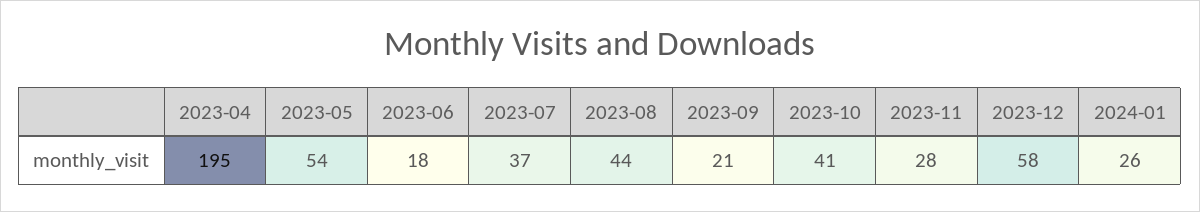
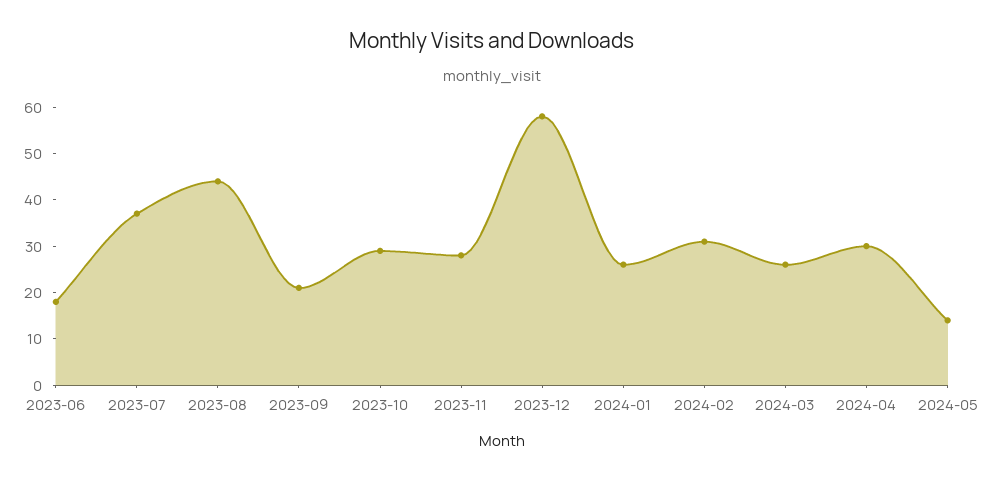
2023-04: 195 -> none
2023-05: 54 -> none
2023-10: 41 -> 30
2024-02: none -> 30
2024-03: none -> 25
2024-04: none -> 30
2024-05: none -> 15

